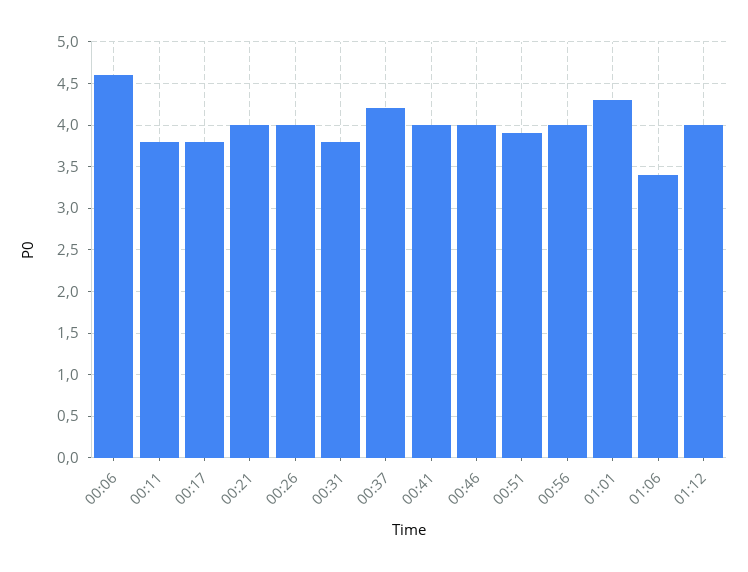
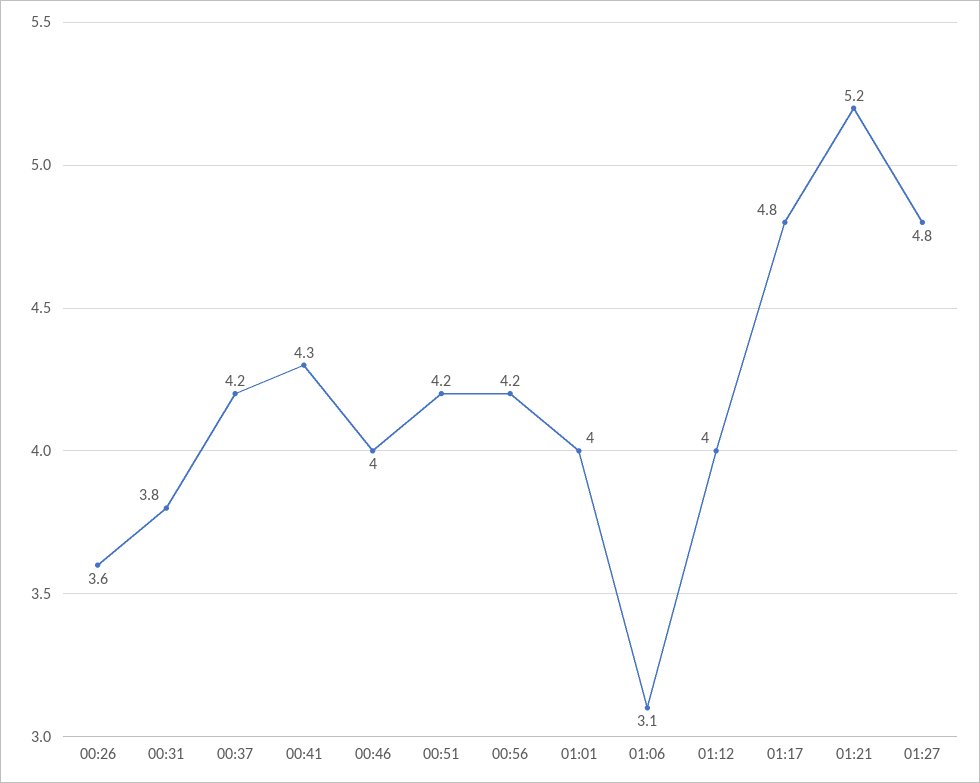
00:06: 4.6 -> none
00:11: 3.8 -> none
00:17: 3.8 -> none
00:21: 4 -> none
00:26: 4 -> 3.6
00:41: 4 -> 4.3
00:51: 3.9 -> 4.2
00:56: 4 -> 4.2
01:01: 4.3 -> 4
01:06: 3.4 -> 3.1
01:17: none -> 4.8
01:21: none -> 5.2
01:27: none -> 4.8

